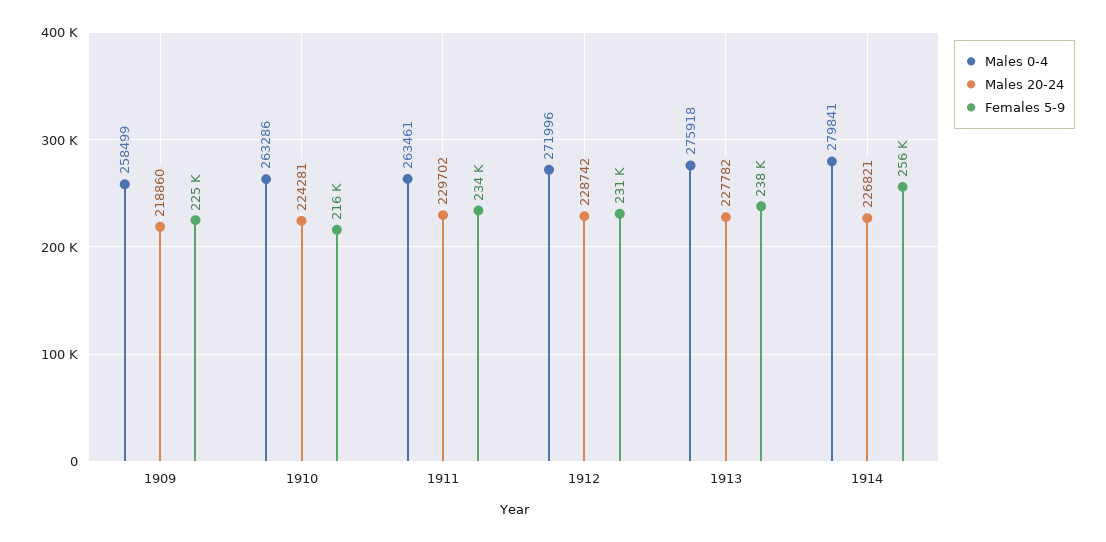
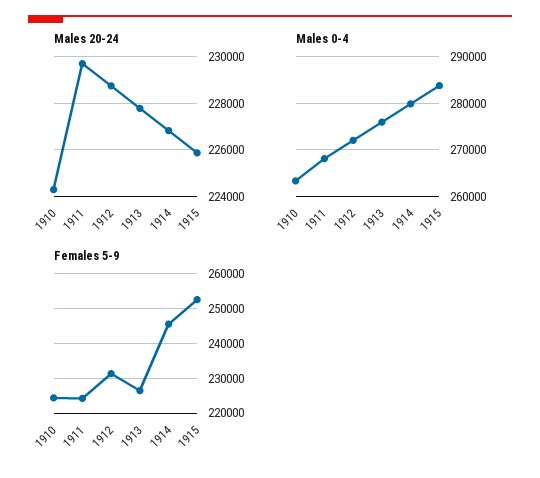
Males 0-4, 1909: 258499 -> none
Males 20-24, 1909: 218860 -> none
Females 5-9, 1909: 225000 -> none
Females 5-9, 1910: 216000 -> 224000
Males 0-4, 1911: 263461 -> 268000
Females 5-9, 1911: 234000 -> 224000
Females 5-9, 1913: 238000 -> 226000
Females 5-9, 1914: 256000 -> 246000
Males 20-24, 1915: none -> 226000
Males 0-4, 1915: none -> 284000
Females 5-9, 1915: none -> 252000

